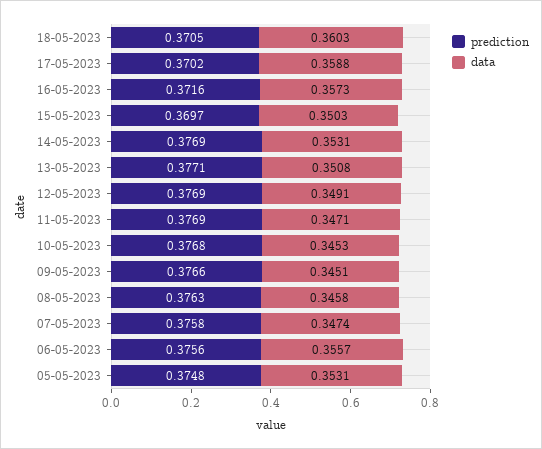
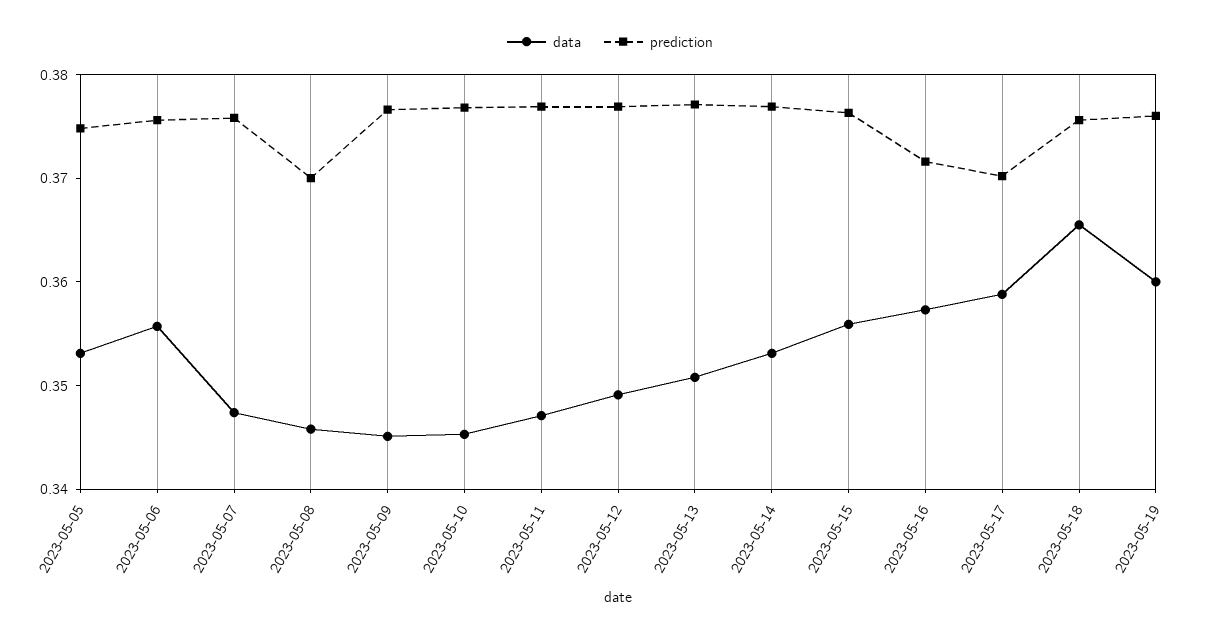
prediction, 18-05-2023: 0.3705 -> 0.376
data, 18-05-2023: 0.3603 -> 0.366
prediction, 15-05-2023: 0.3697 -> 0.376
data, 15-05-2023: 0.3503 -> 0.356
prediction, 08-05-2023: 0.3763 -> 0.37
data, 2023-05-19: none -> 0.36
prediction, 2023-05-19: none -> 0.376

